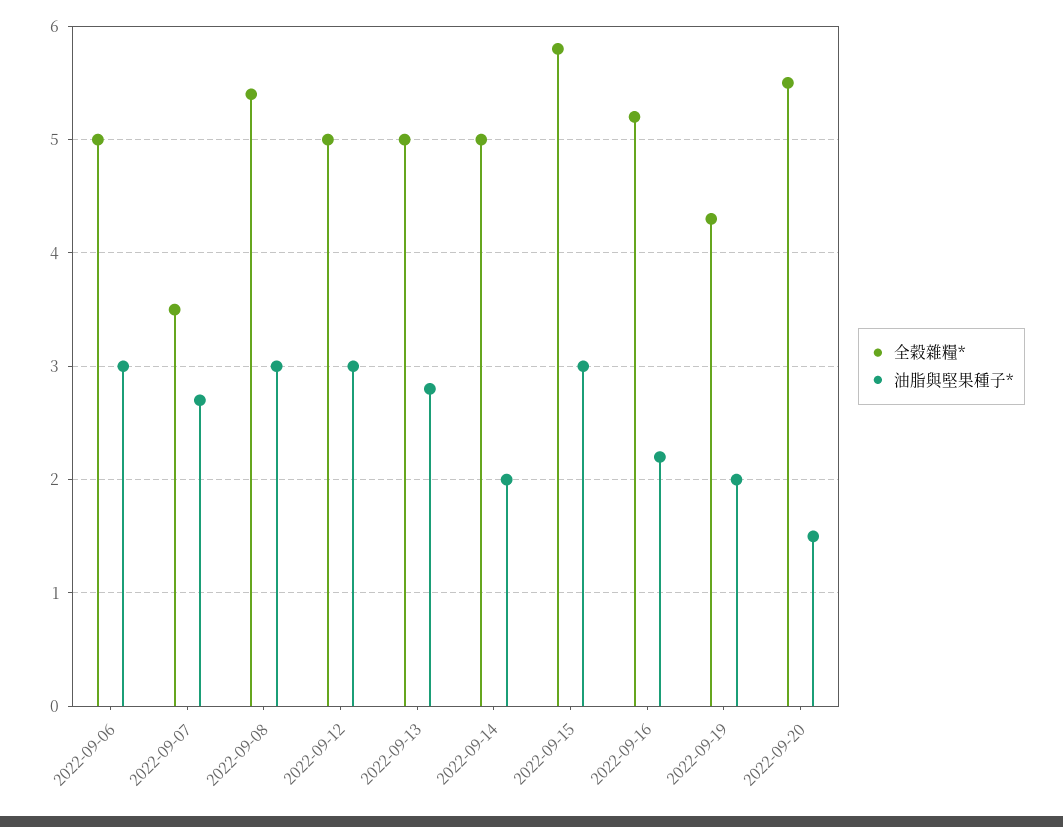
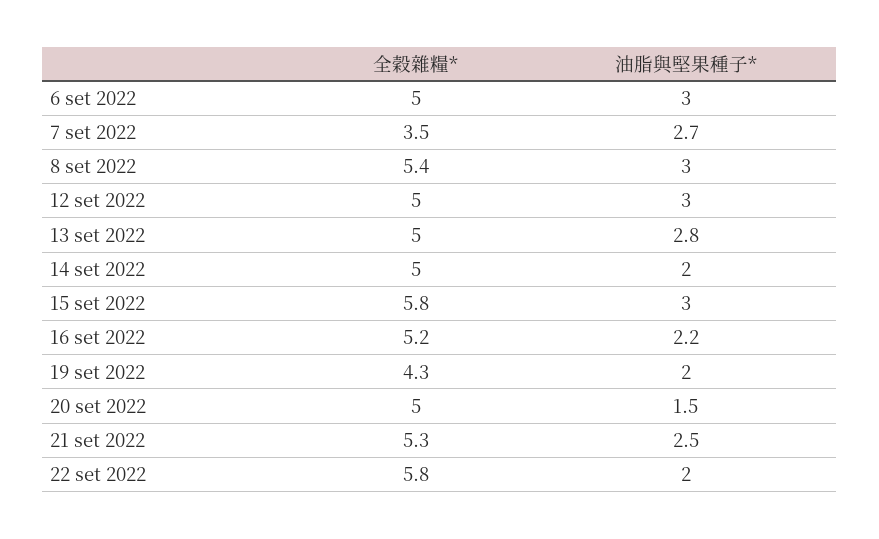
全穀雜糧*, 2022-09-20: 5.5 -> 5
全穀雜糧*, 21 set 2022: none -> 5.3
油脂與堅果種子*, 21 set 2022: none -> 2.5
全穀雜糧*, 22 set 2022: none -> 5.8
油脂與堅果種子*, 22 set 2022: none -> 2

